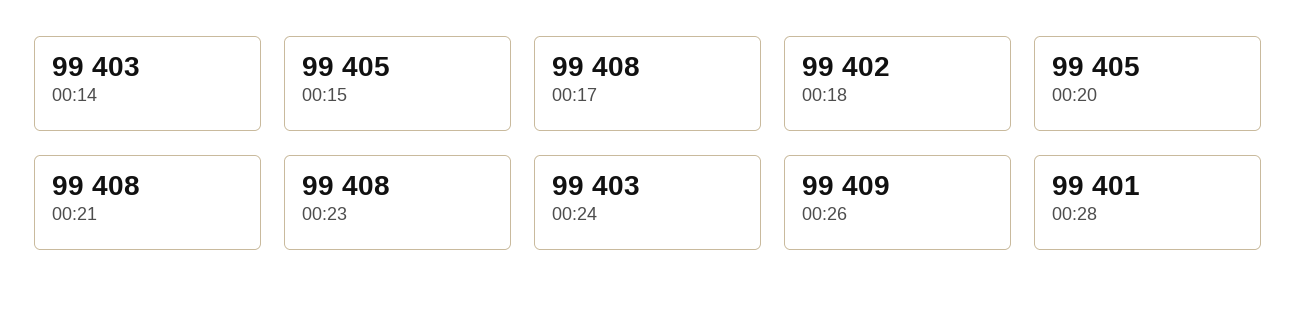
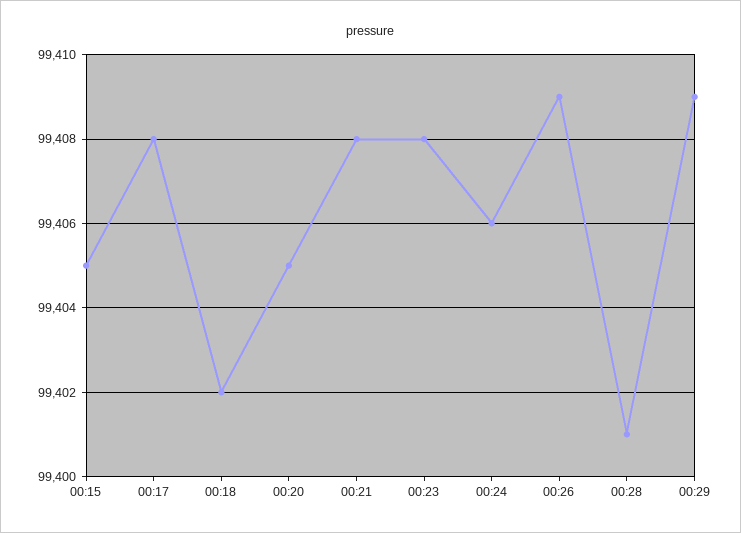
00:14: 99403 -> none
00:24: 99403 -> 99406
00:29: none -> 99409

